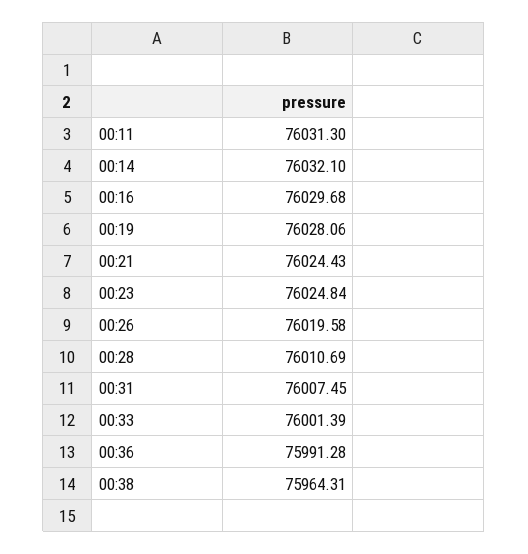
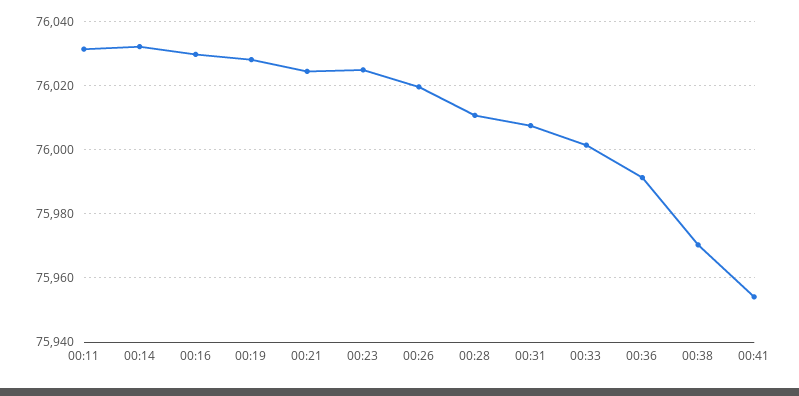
00:38: 75964.31 -> 75970
00:41: none -> 75954

